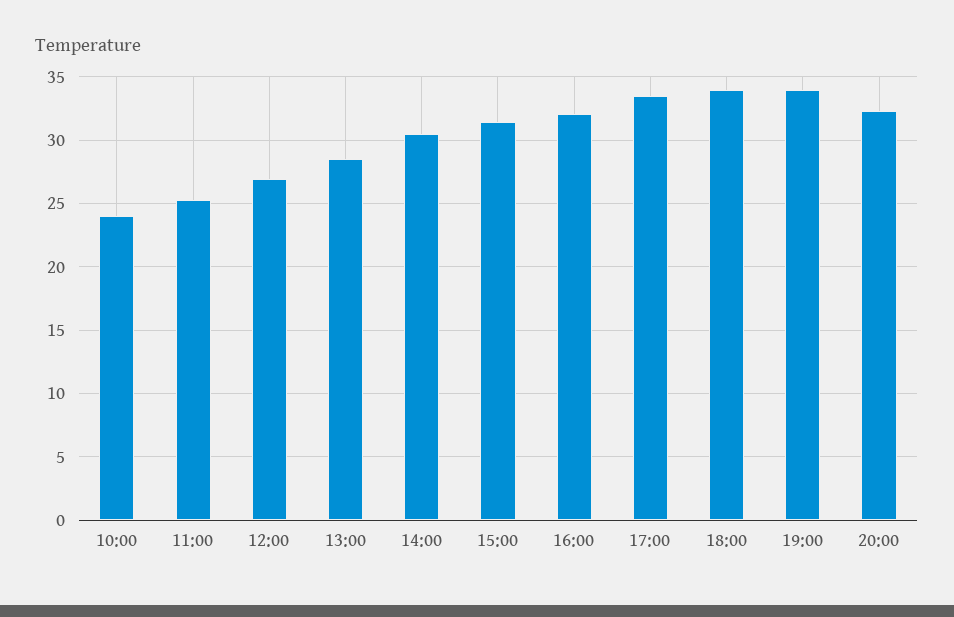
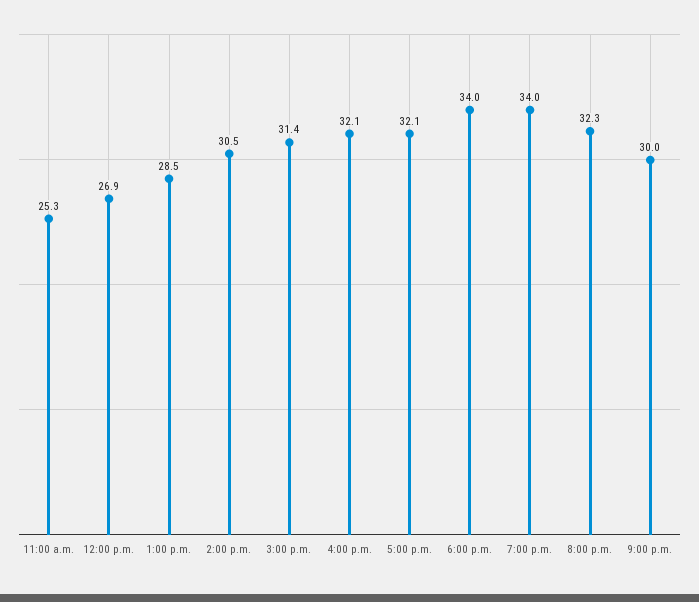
10:00: 24 -> none
17:00: 33.5 -> 32.1
9:00 p.m.: none -> 30

